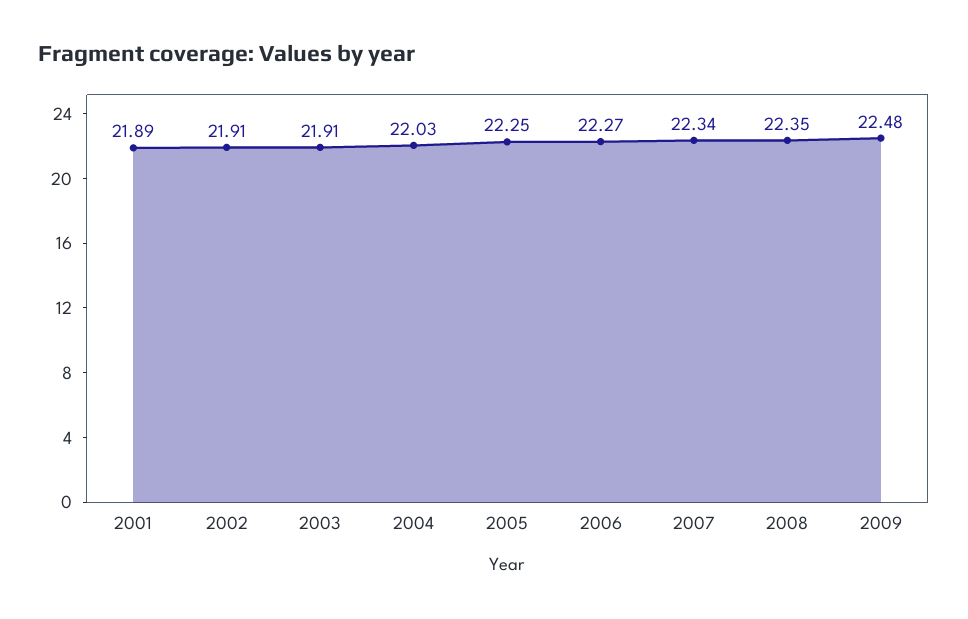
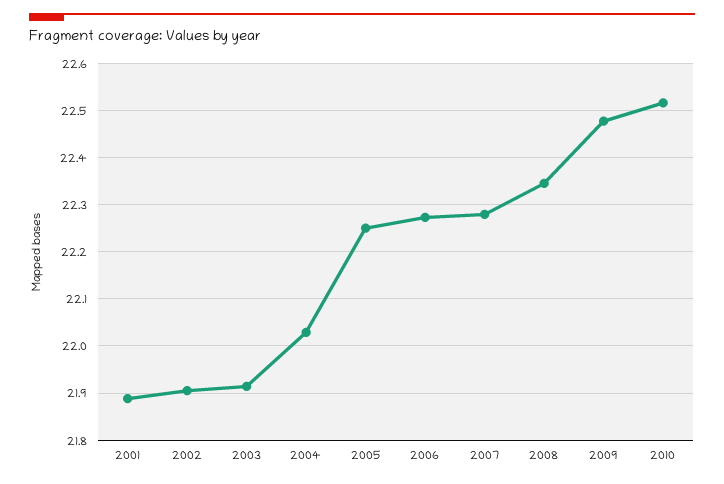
2007: 22.34 -> 22.28
2010: none -> 22.52

